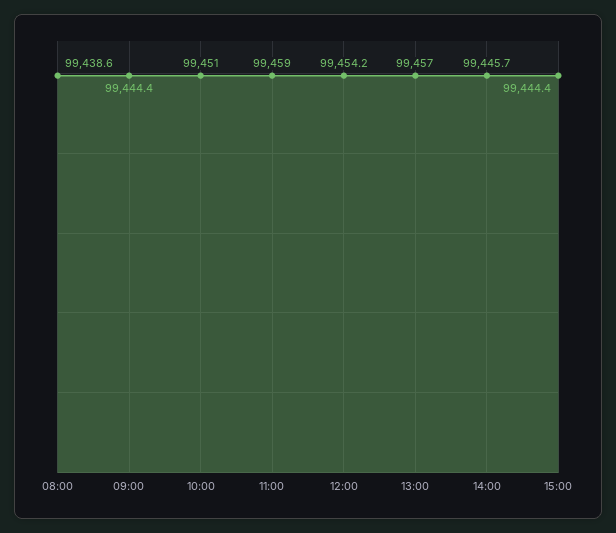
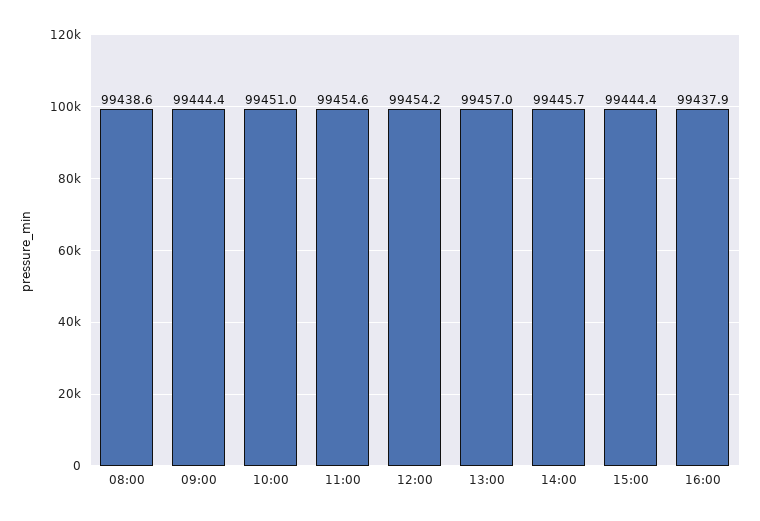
11:00: 99459 -> 99454.6
16:00: none -> 99437.9

